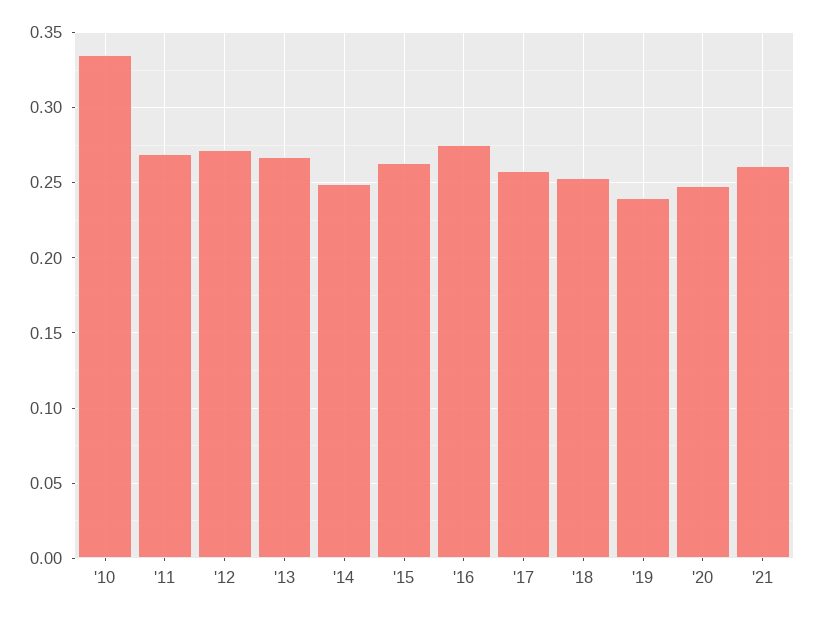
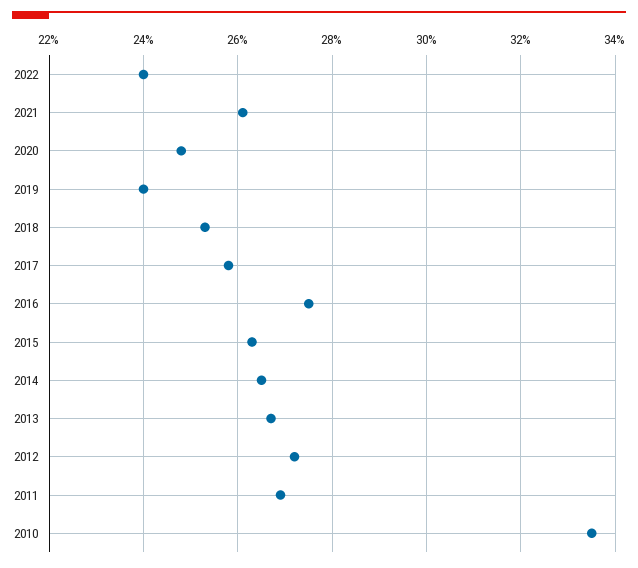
'14: 0.25 -> 0.265
2022: none -> 0.24

